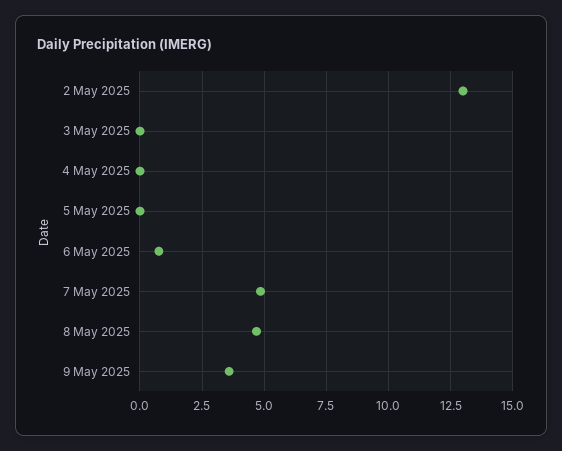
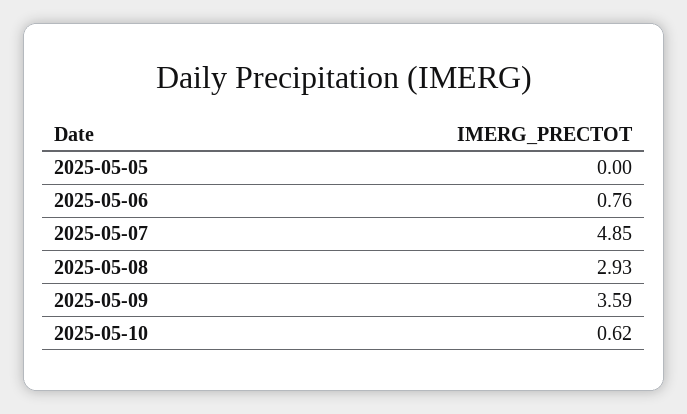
2 May 2025: 13 -> none
3 May 2025: 0 -> none
4 May 2025: 0 -> none
8 May 2025: 4.75 -> 2.93
2025-05-10: none -> 0.62

